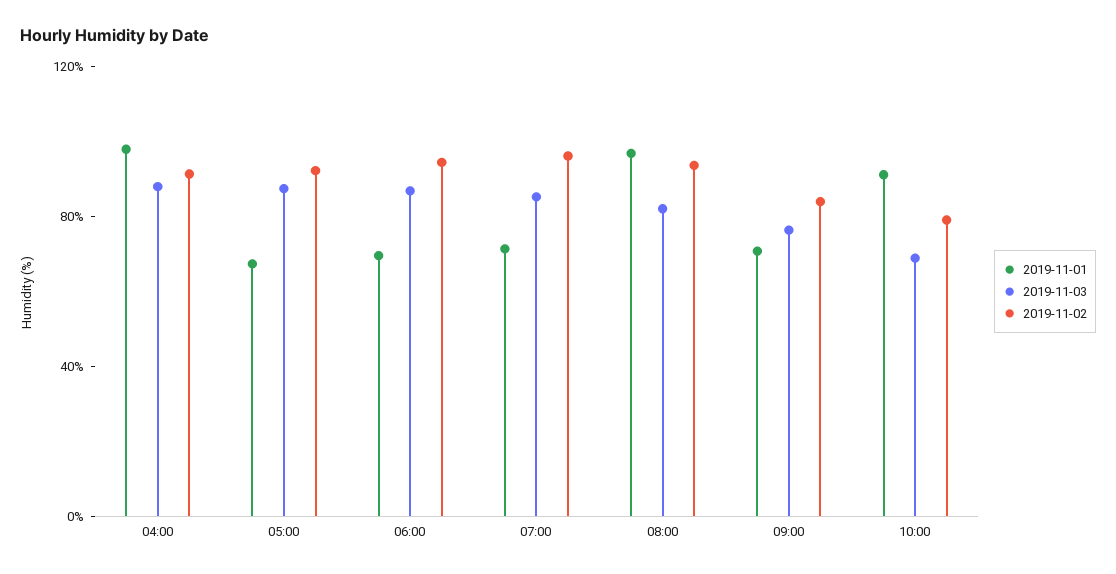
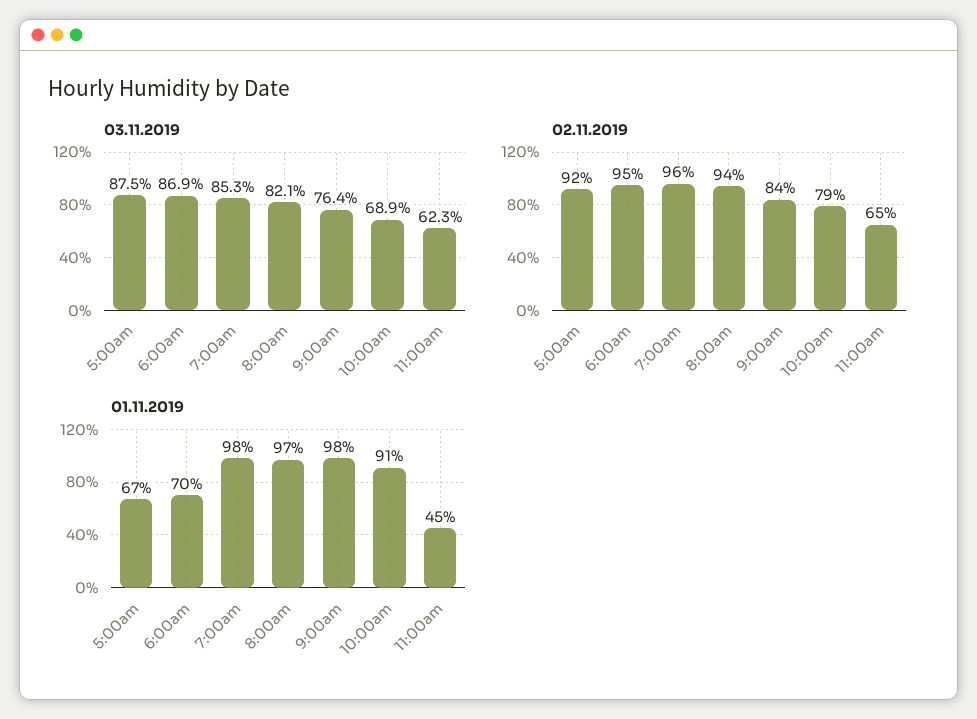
2019-11-01, 04:00: 100 -> none
2019-11-03, 04:00: 90 -> none
2019-11-02, 04:00: 90 -> none
2019-11-01, 07:00: 70 -> 98
2019-11-01, 09:00: 70 -> 98
2019-11-03, 11:00am: none -> 62.3
2019-11-02, 11:00am: none -> 65
2019-11-01, 11:00am: none -> 45

